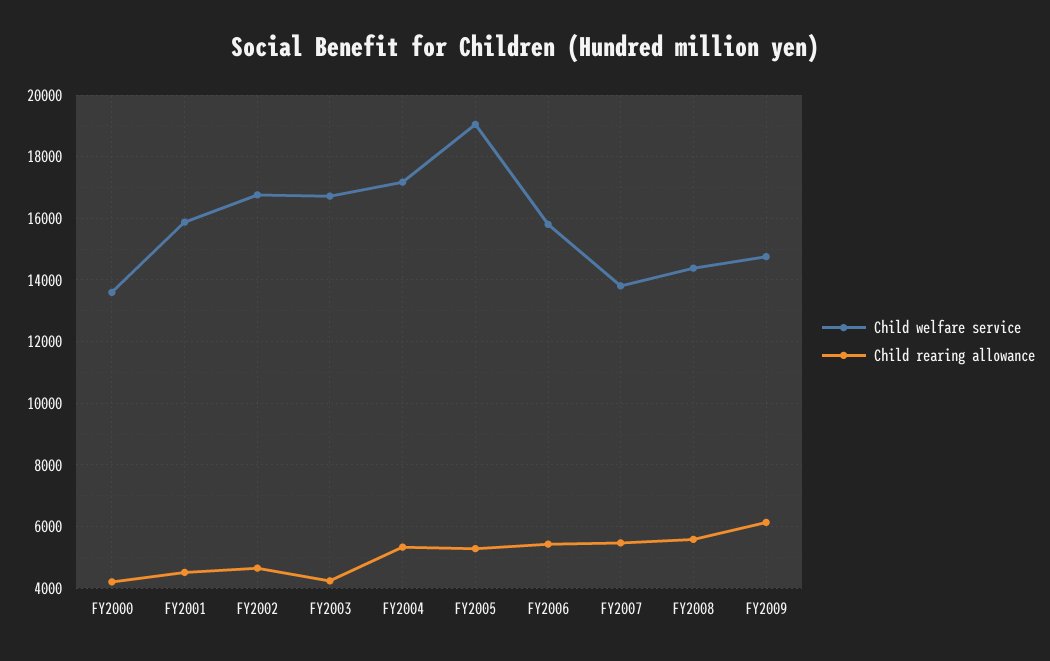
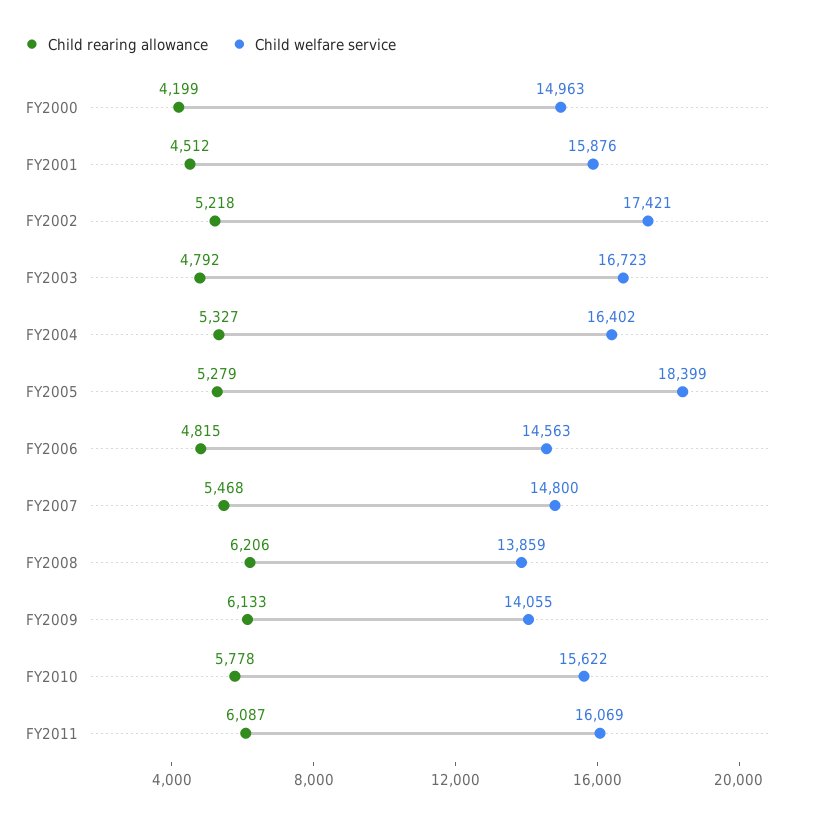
Child welfare service, FY2000: 13600 -> 14963
Child welfare service, FY2002: 16800 -> 17421
Child rearing allowance, FY2002: 4600 -> 5218
Child rearing allowance, FY2003: 4200 -> 4792
Child welfare service, FY2004: 17200 -> 16402
Child welfare service, FY2005: 19000 -> 18399
Child welfare service, FY2006: 15800 -> 14563
Child rearing allowance, FY2006: 5400 -> 4815
Child welfare service, FY2007: 13800 -> 14800
Child welfare service, FY2008: 14400 -> 13859
Child rearing allowance, FY2008: 5600 -> 6206
Child welfare service, FY2009: 14800 -> 14055
Child rearing allowance, FY2010: none -> 5778
Child welfare service, FY2010: none -> 15622
Child rearing allowance, FY2011: none -> 6087
Child welfare service, FY2011: none -> 16069

